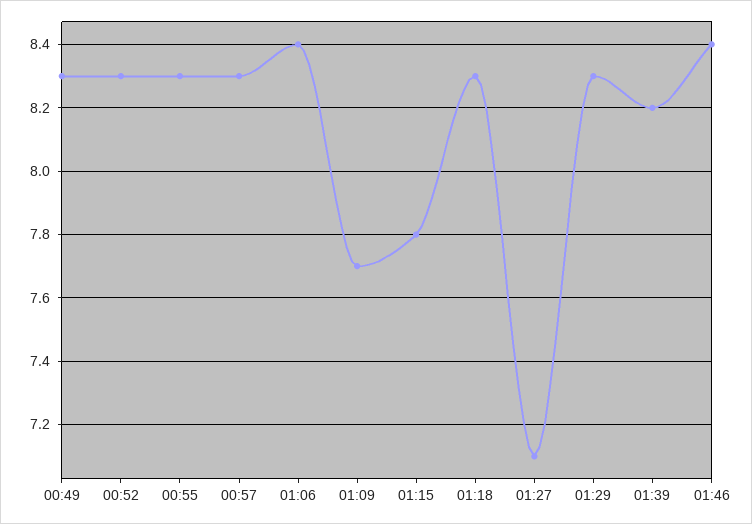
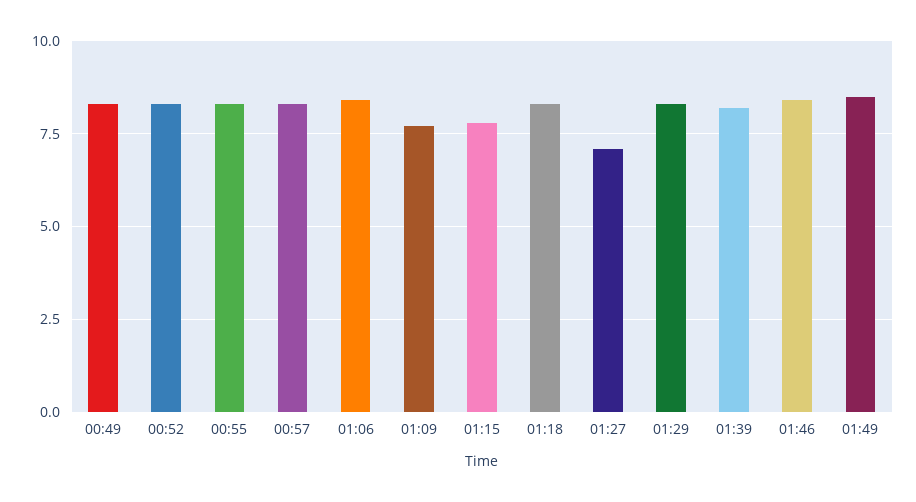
01:49: none -> 8.5

